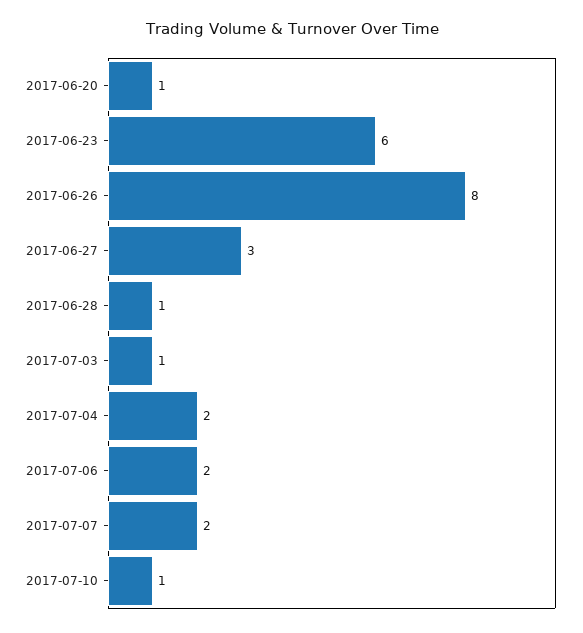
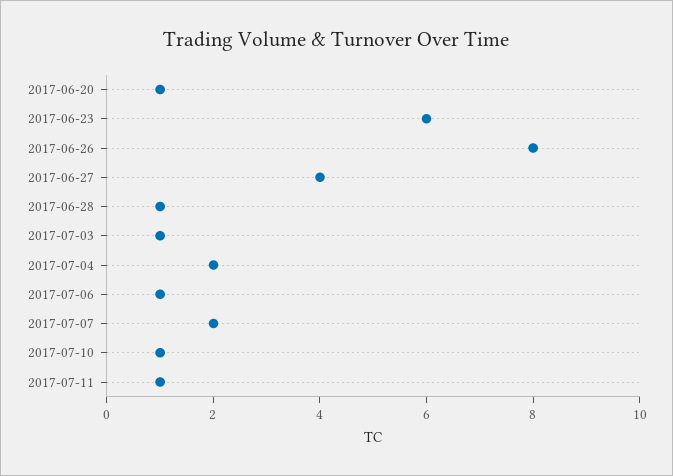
2017-06-27: 3 -> 4
2017-07-06: 2 -> 1
2017-07-11: none -> 1

